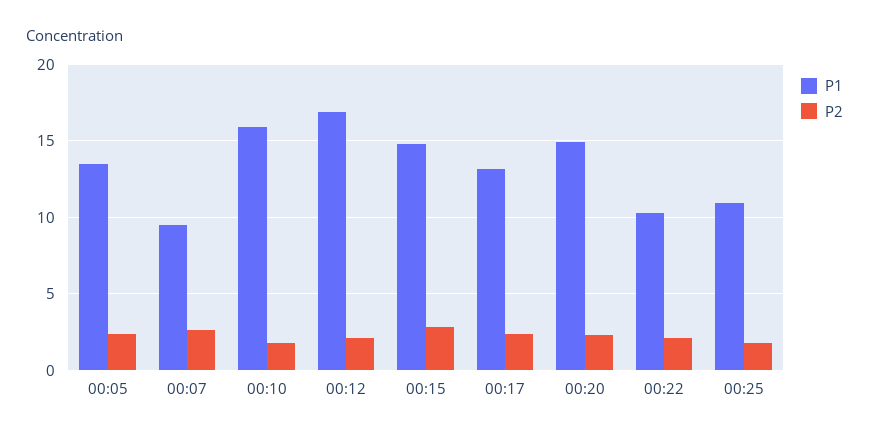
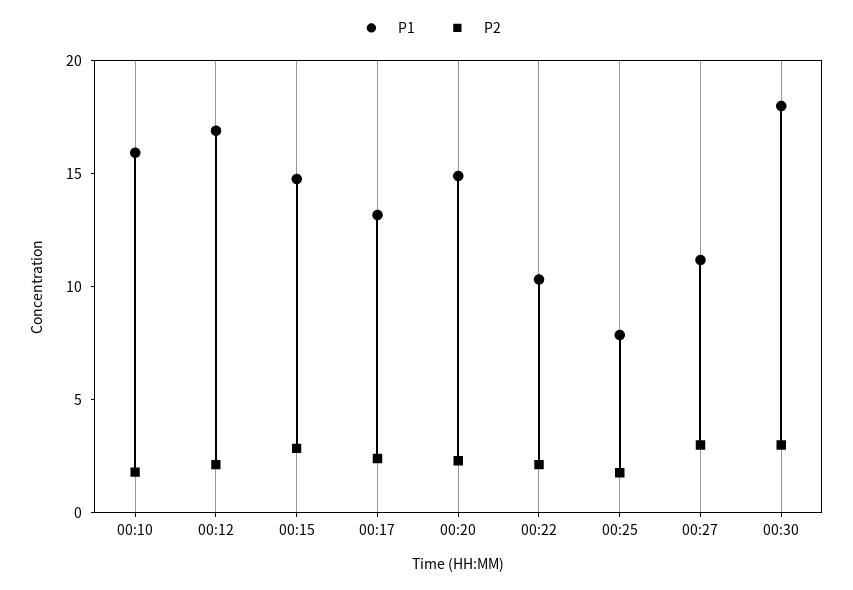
P1, 00:05: 13.5 -> none
P2, 00:05: 2.5 -> none
P1, 00:07: 9.5 -> none
P2, 00:07: 2.5 -> none
P1, 00:25: 11 -> 8
P1, 00:27: none -> 11
P2, 00:27: none -> 3
P1, 00:30: none -> 18
P2, 00:30: none -> 3

